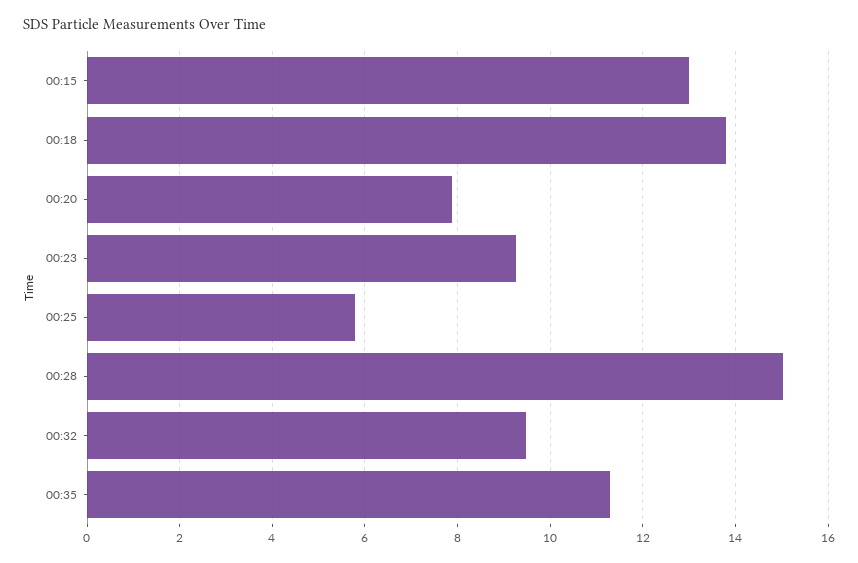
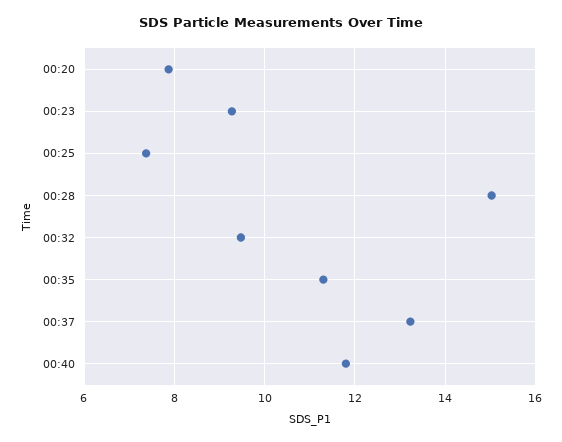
00:15: 13 -> none
00:18: 13.8 -> none
00:25: 5.8 -> 7.4
00:37: none -> 13.2
00:40: none -> 11.8

